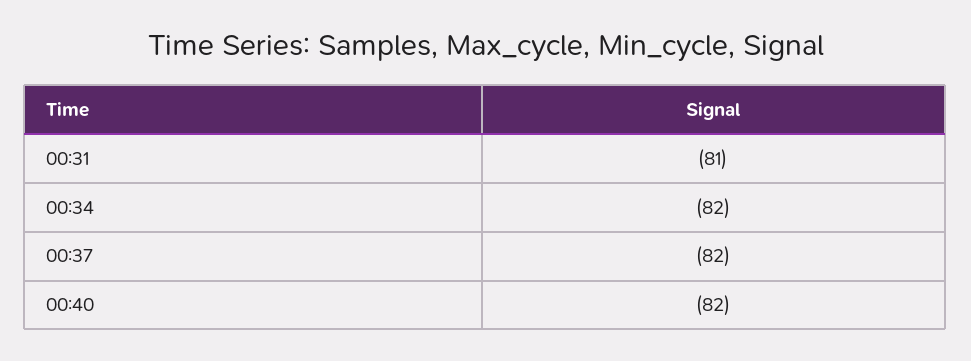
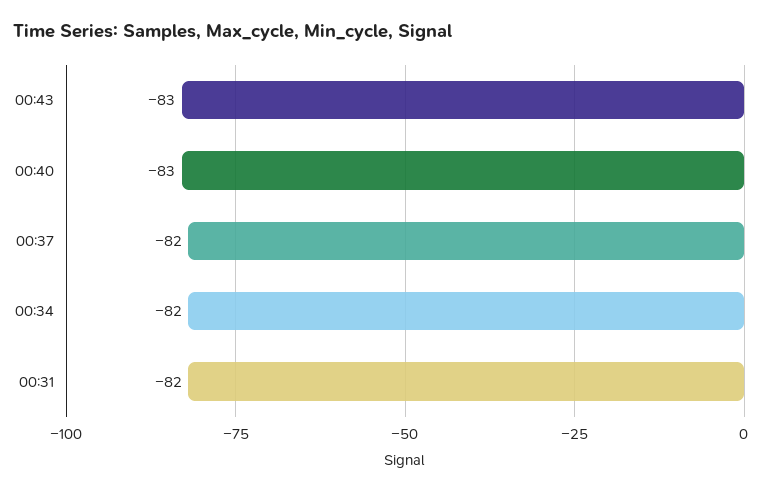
00:31: -81 -> -82
00:40: -82 -> -83
00:43: none -> -83

